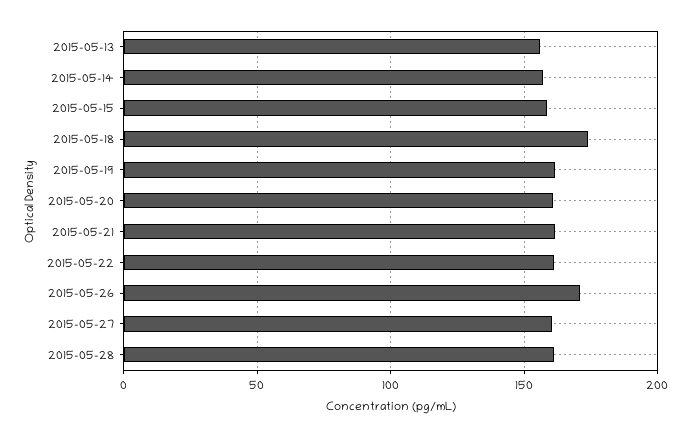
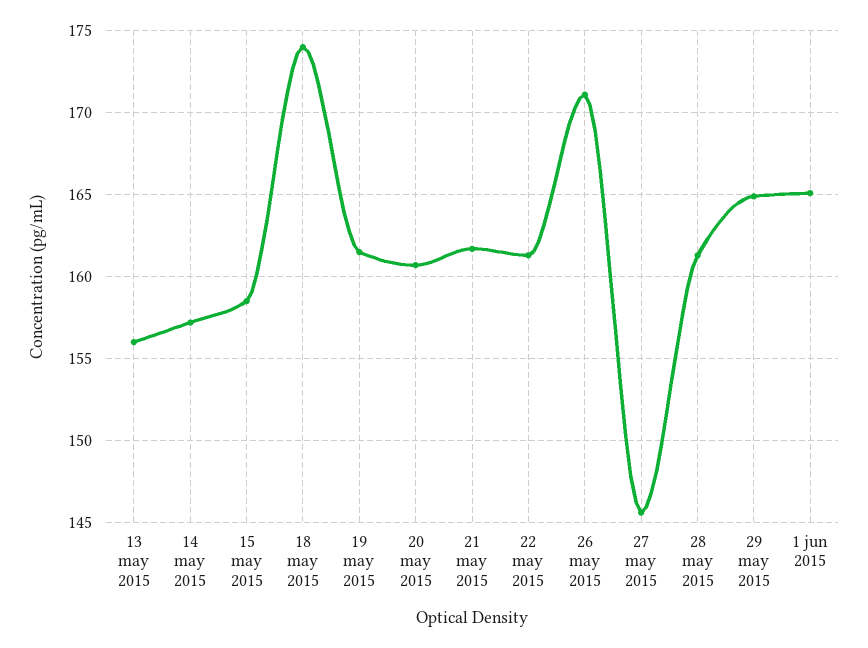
2015-05-27: 160 -> 145.5
29 may 2015: none -> 165
1 jun 2015: none -> 165

